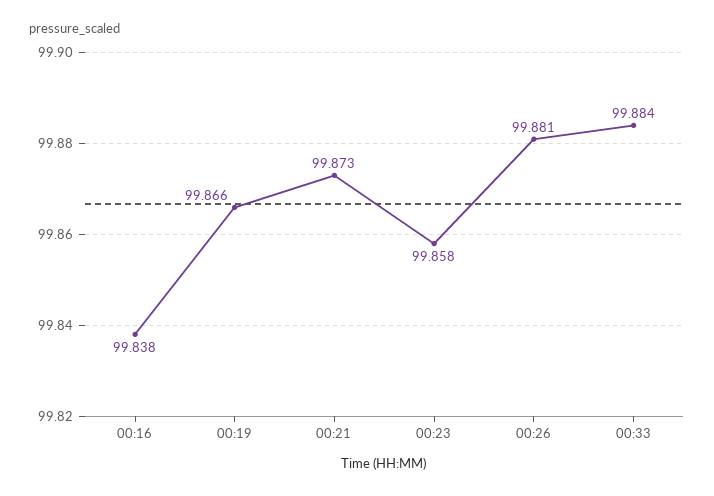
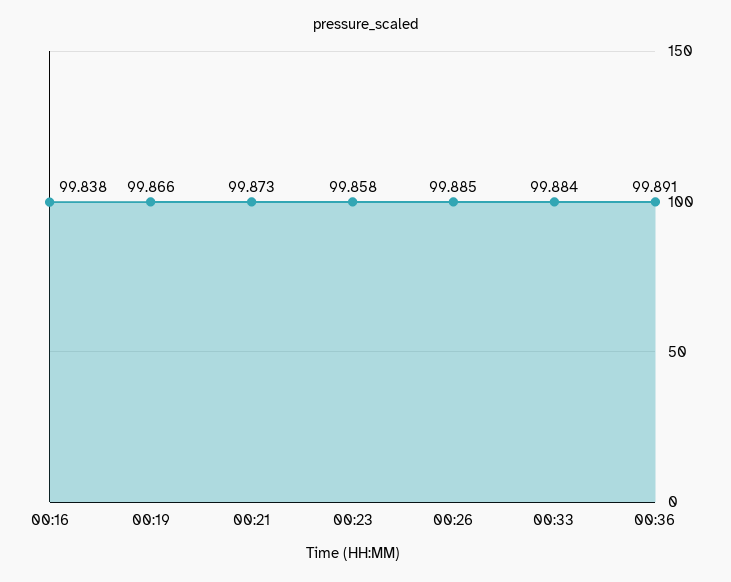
00:26: 99.881 -> 99.885
00:36: none -> 99.891

